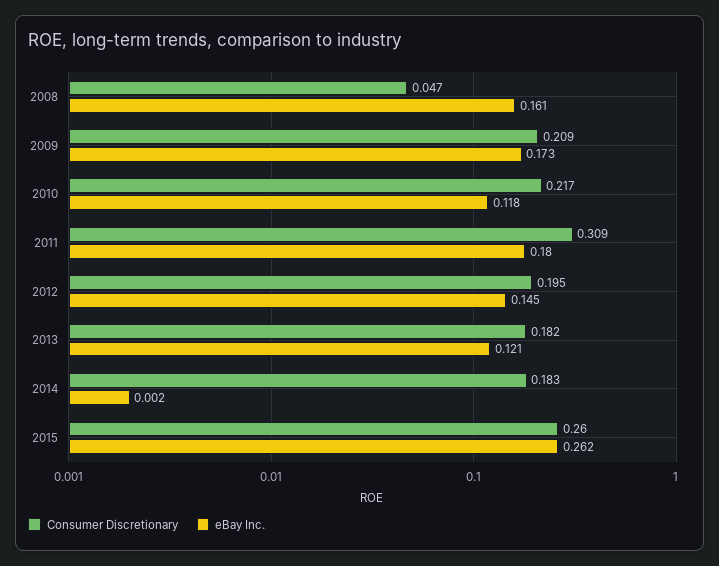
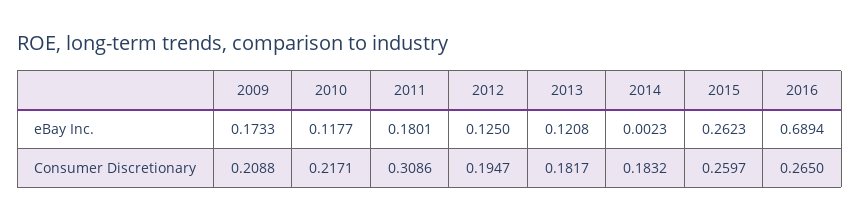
Consumer Discretionary, 2008: 0.047 -> none
eBay Inc., 2008: 0.161 -> none
eBay Inc., 2012: 0.145 -> 0.125
eBay Inc., 2016: none -> 0.6894
Consumer Discretionary, 2016: none -> 0.265

